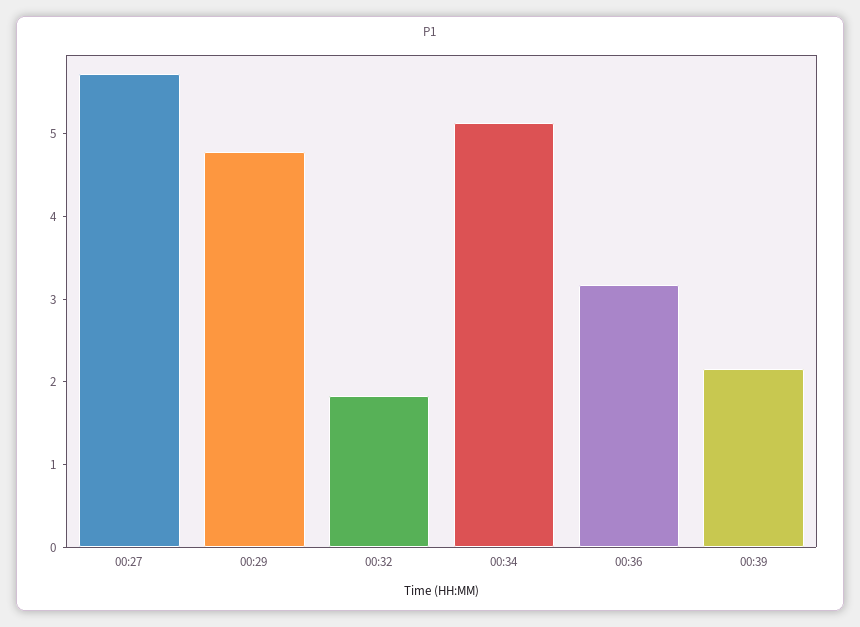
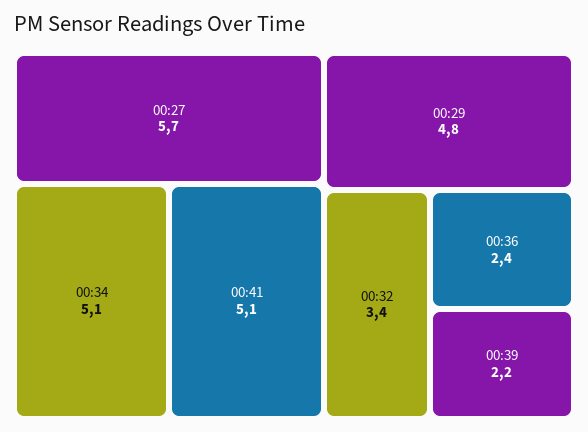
00:32: 1.8 -> 3.4
00:36: 3.2 -> 2.4
00:41: none -> 5.1

